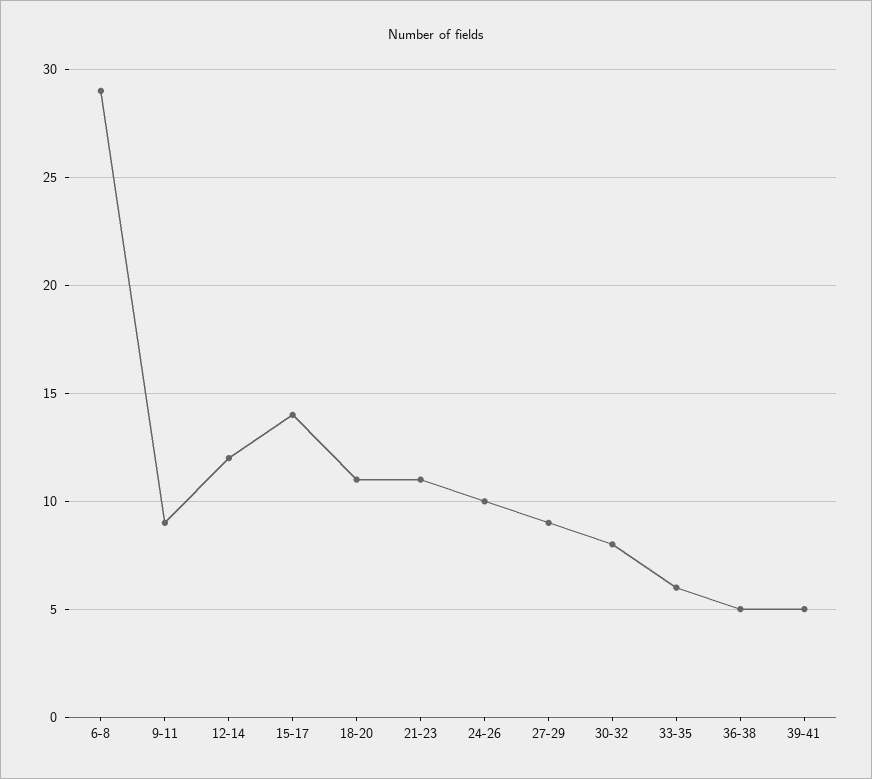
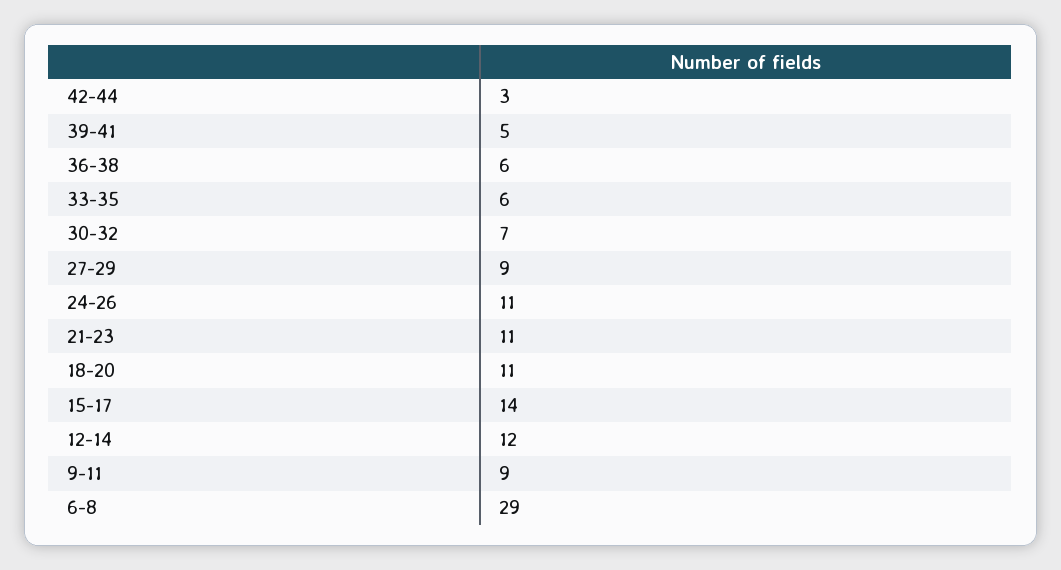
24-26: 10 -> 11
30-32: 8 -> 7
36-38: 5 -> 6
42-44: none -> 3

